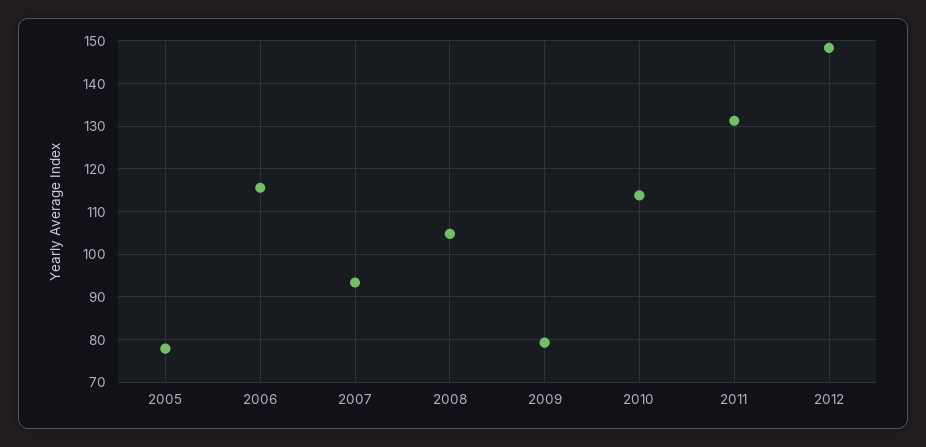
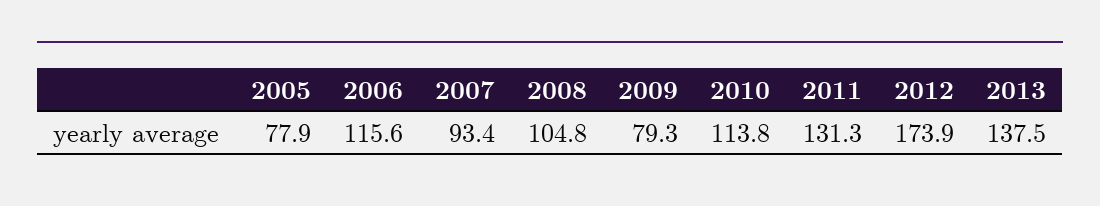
2012: 148 -> 173.9
2013: none -> 137.5

